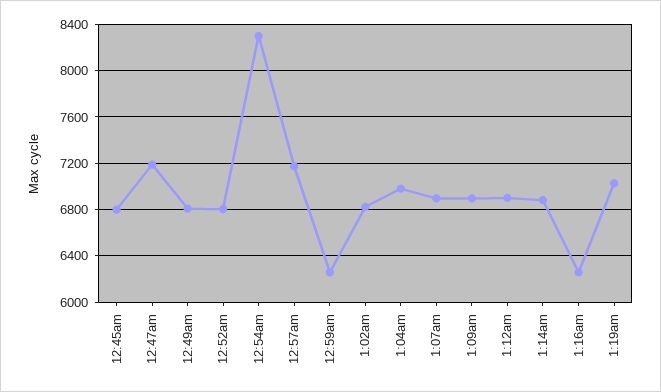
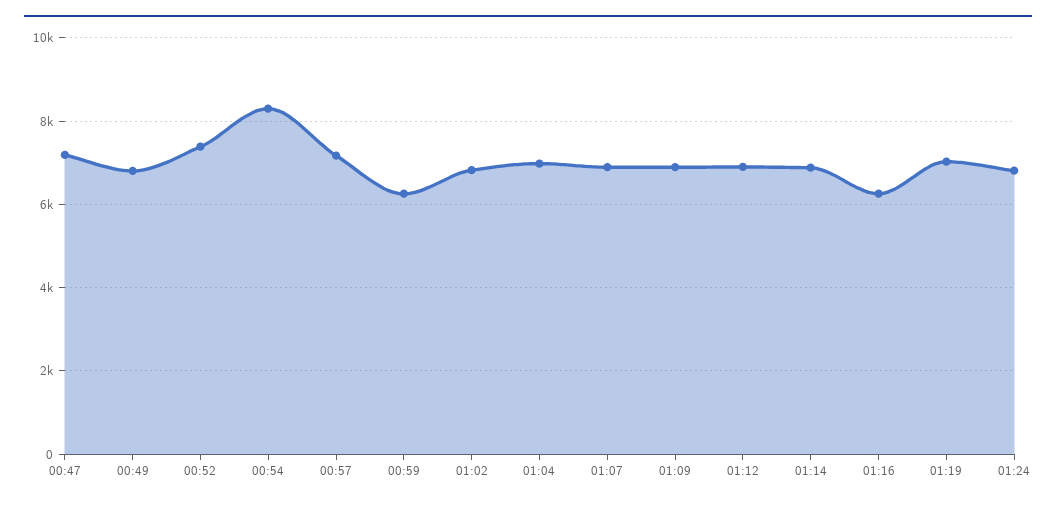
12:45am: 6800 -> none
12:52am: 6800 -> 7400
01:24: none -> 6800

